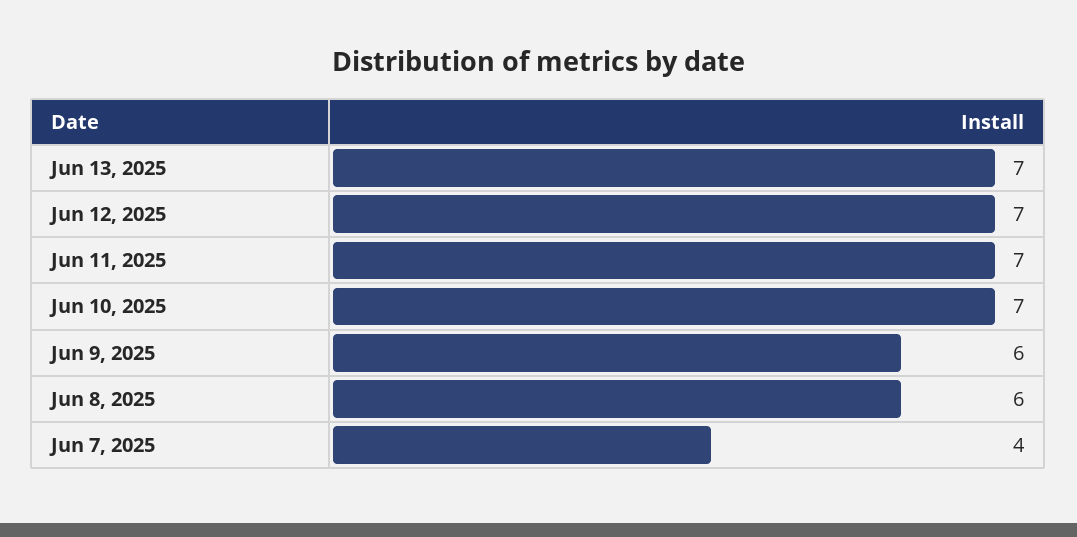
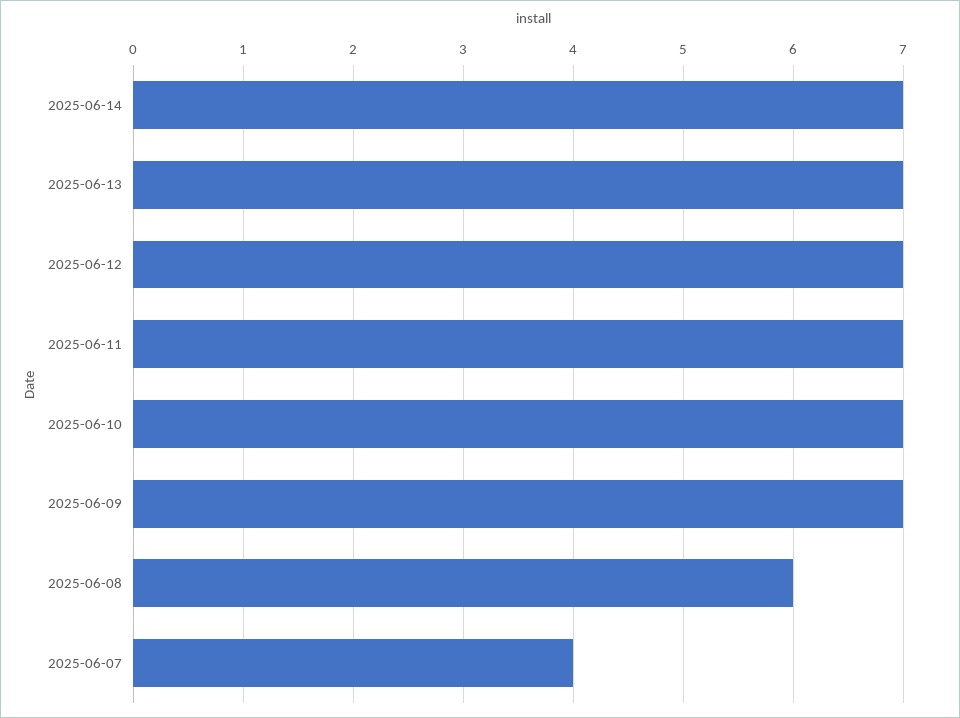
Jun 9, 2025: 6 -> 7
2025-06-14: none -> 7

